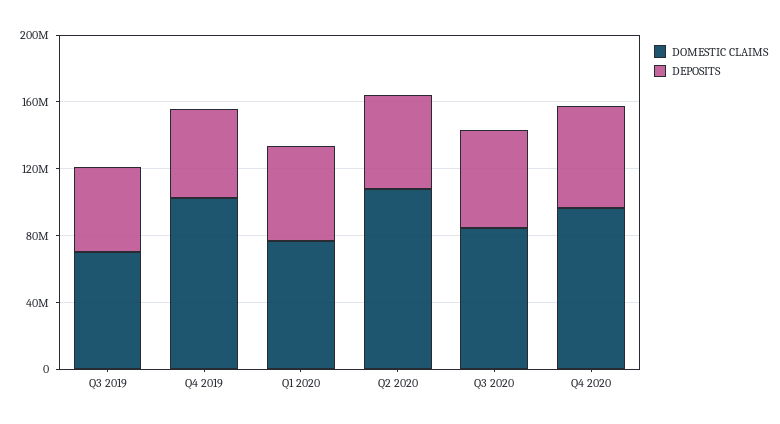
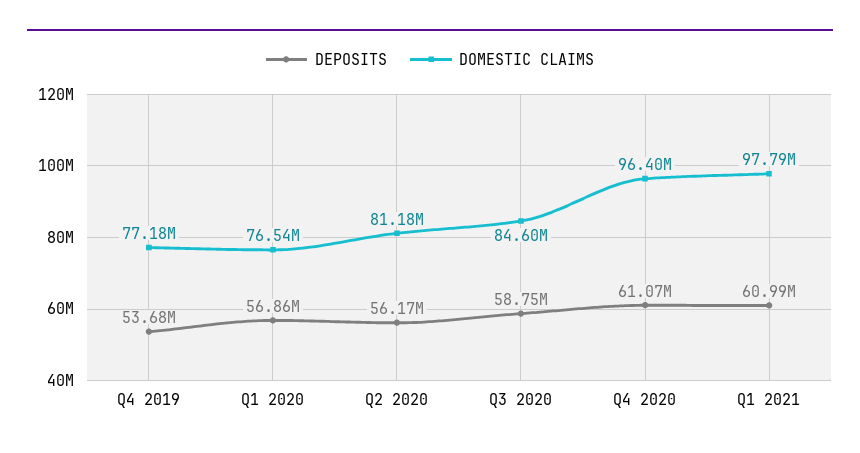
DOMESTIC CLAIMS, Q3 2019: 70000000 -> none
DEPOSITS, Q3 2019: 50000000 -> none
DOMESTIC CLAIMS, Q4 2019: 100000000 -> 77180000
DOMESTIC CLAIMS, Q2 2020: 110000000 -> 81180000
DEPOSITS, Q1 2021: none -> 60990000
DOMESTIC CLAIMS, Q1 2021: none -> 97790000

